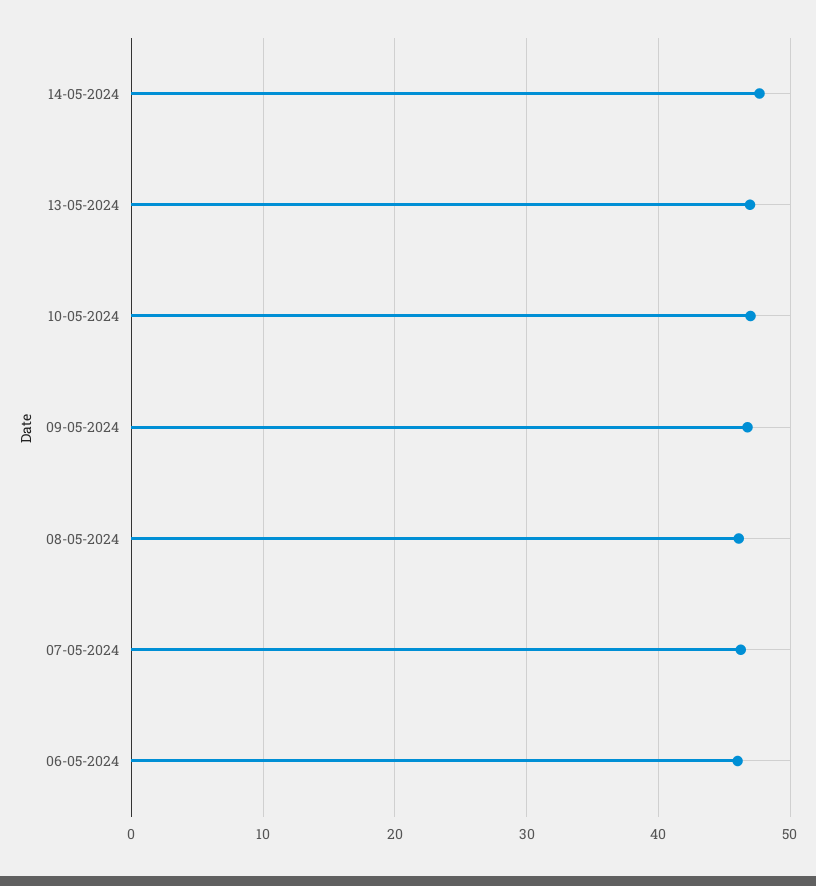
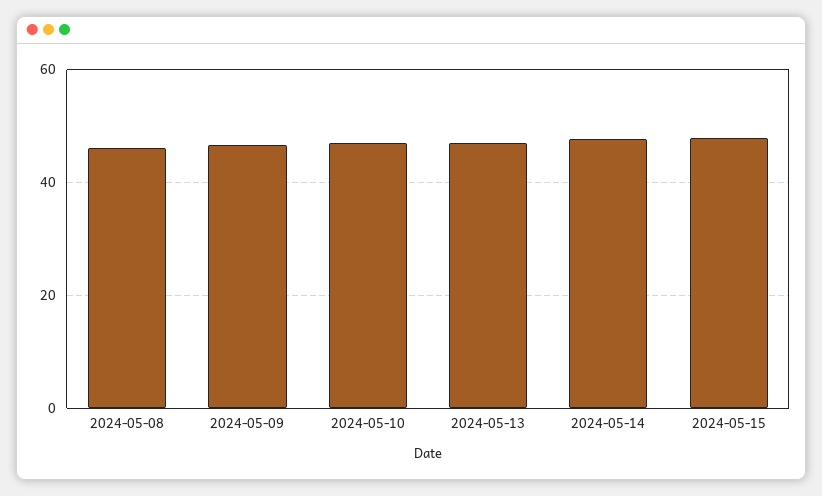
07-05-2024: 46 -> none
06-05-2024: 46 -> none
2024-05-15: none -> 48

